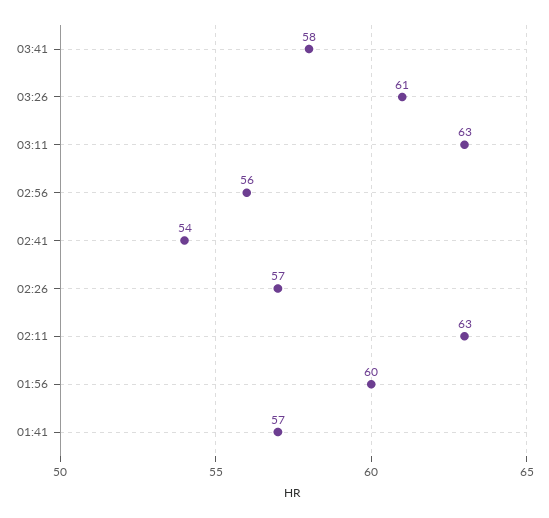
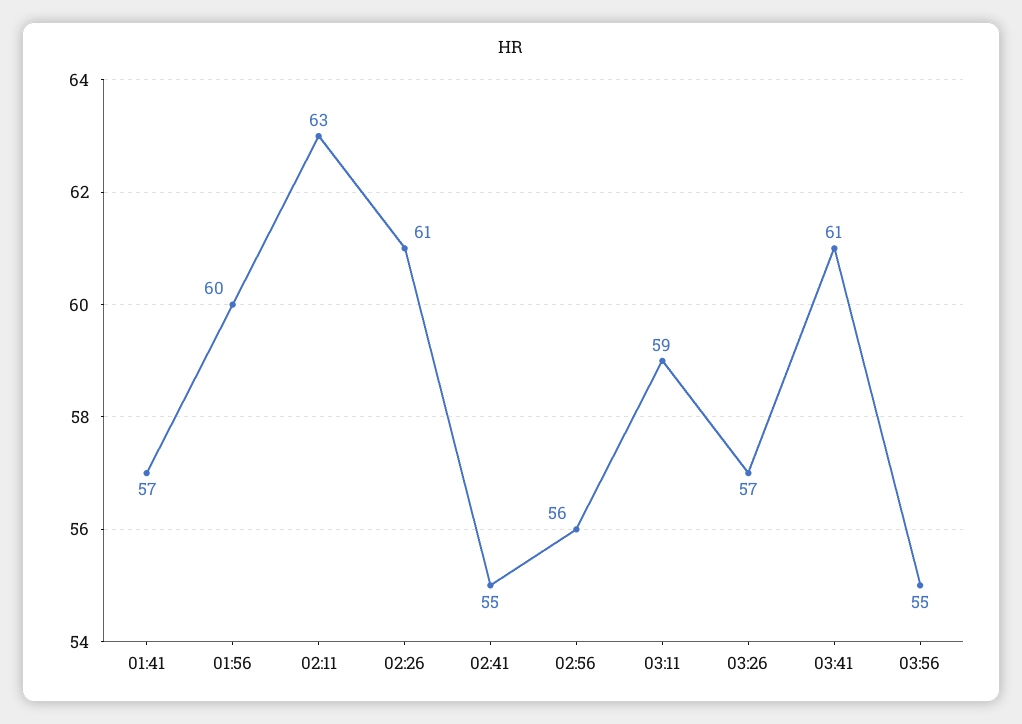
03:41: 58 -> 61
03:26: 61 -> 57
03:11: 63 -> 59
02:41: 54 -> 55
02:26: 57 -> 61
03:56: none -> 55

